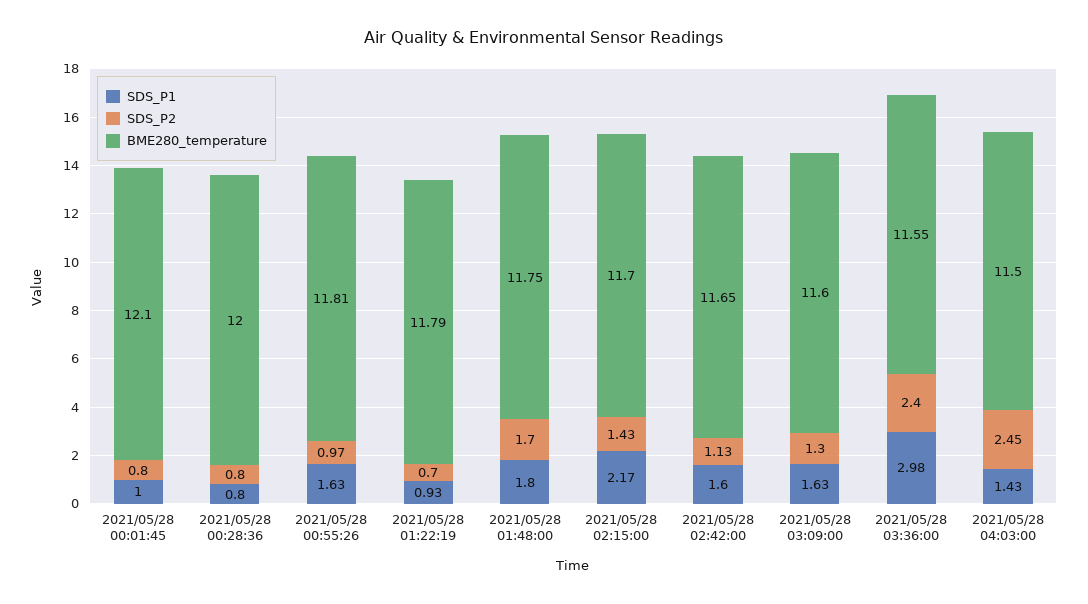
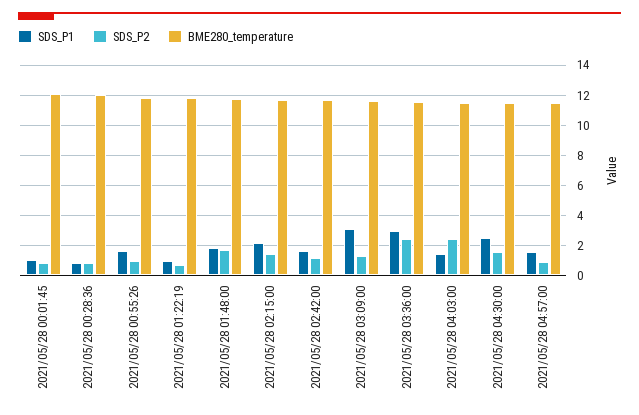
SDS_P1, 2021/05/28 03:09:00: 1.63 -> 3
SDS_P1, 2021/05/28 04:30:00: none -> 2.5
SDS_P2, 2021/05/28 04:30:00: none -> 1.5
BME280_temperature, 2021/05/28 04:30:00: none -> 11.5
SDS_P1, 2021/05/28 04:57:00: none -> 1.5
SDS_P2, 2021/05/28 04:57:00: none -> 1
BME280_temperature, 2021/05/28 04:57:00: none -> 11.5

